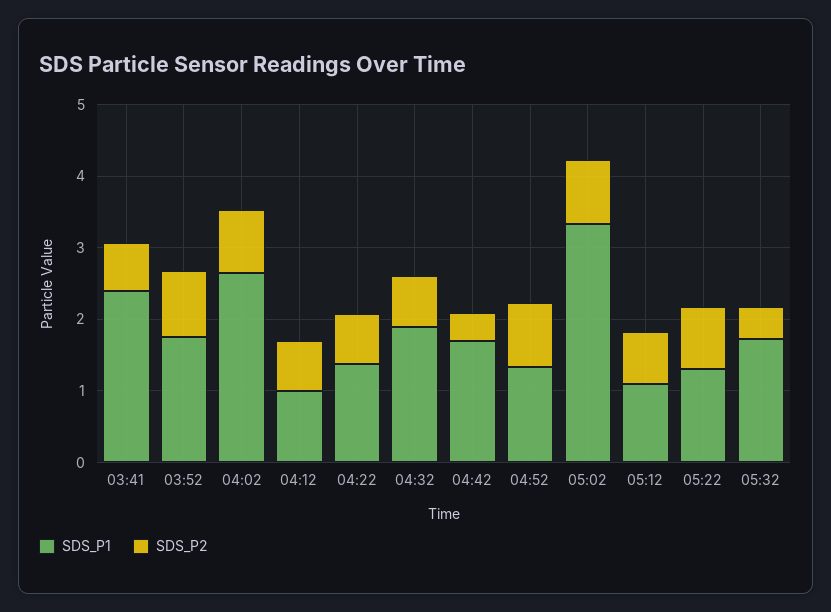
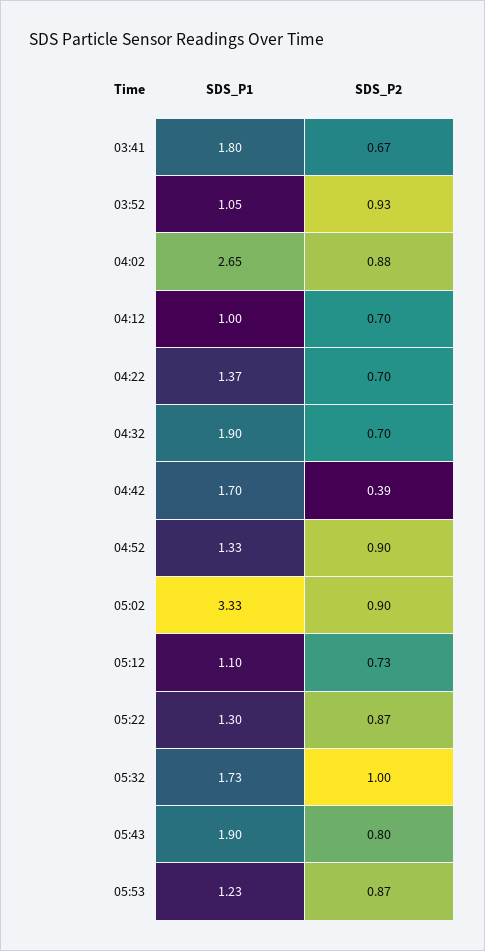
SDS_P1, 03:41: 2.4 -> 1.8
SDS_P1, 03:52: 1.8 -> 1.05
SDS_P2, 05:32: 0.4 -> 1
SDS_P1, 05:43: none -> 1.9
SDS_P2, 05:43: none -> 0.8
SDS_P1, 05:53: none -> 1.23
SDS_P2, 05:53: none -> 0.87

